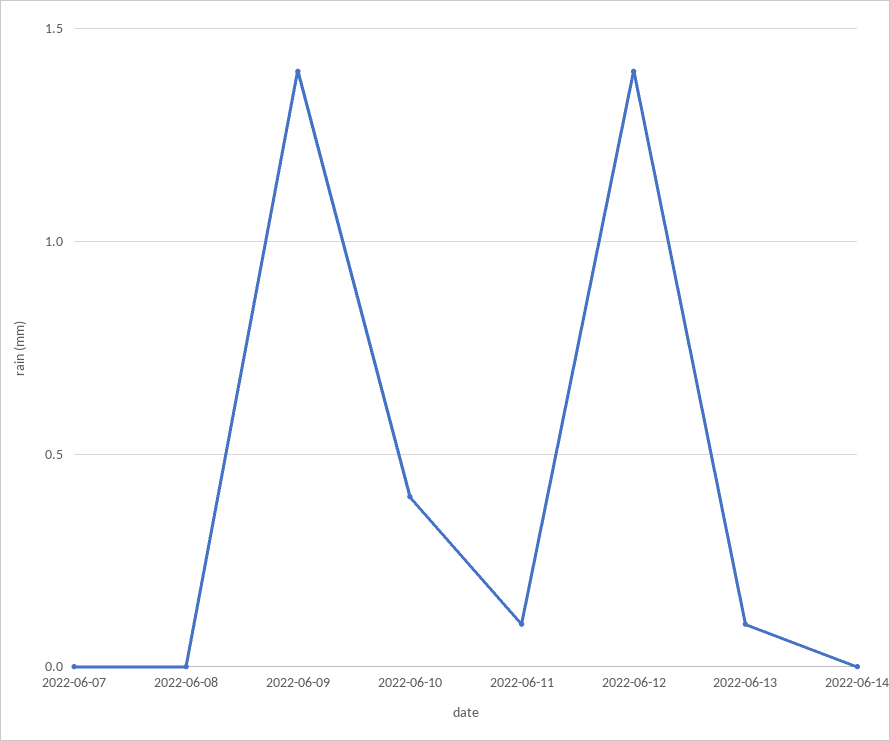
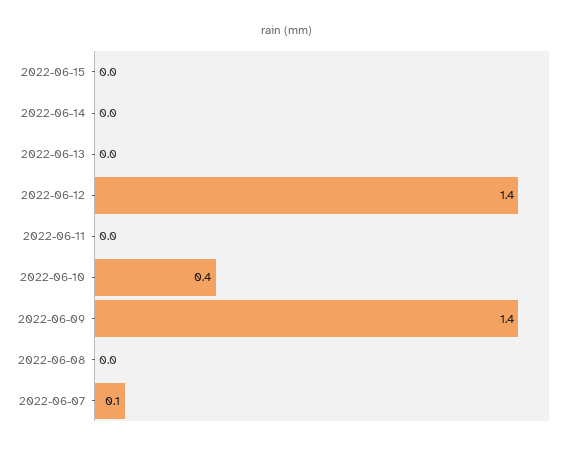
2022-06-07: 0 -> 0.1
2022-06-11: 0.1 -> 0
2022-06-13: 0.1 -> 0
2022-06-15: none -> 0

